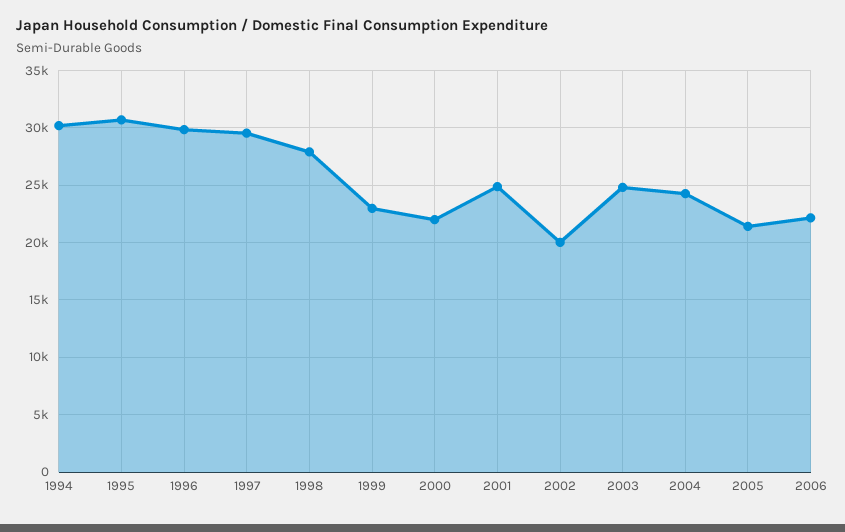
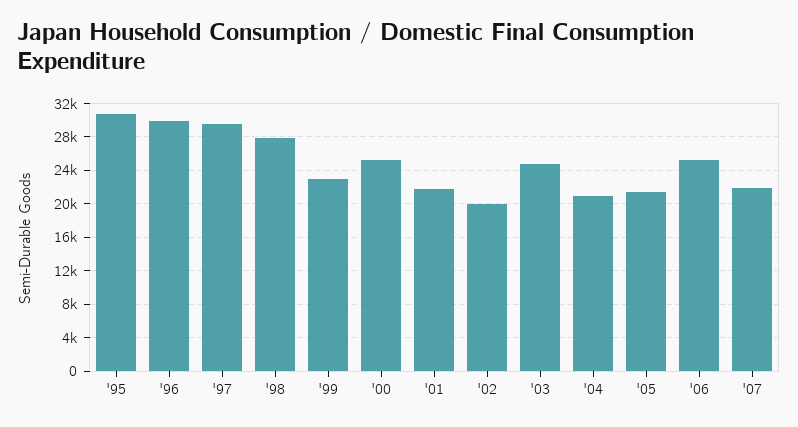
1994: 30000 -> none
2000: 22000 -> 25000
2001: 25000 -> 22000
2004: 24000 -> 21000
2006: 22000 -> 25000
'07: none -> 22000

